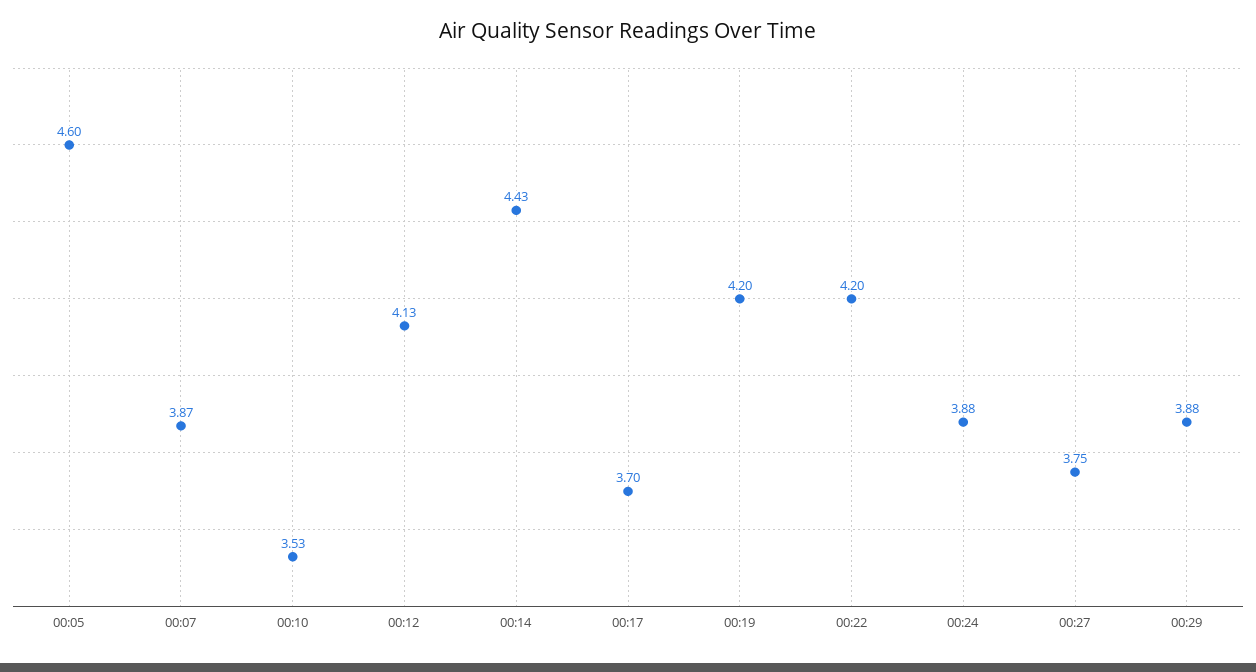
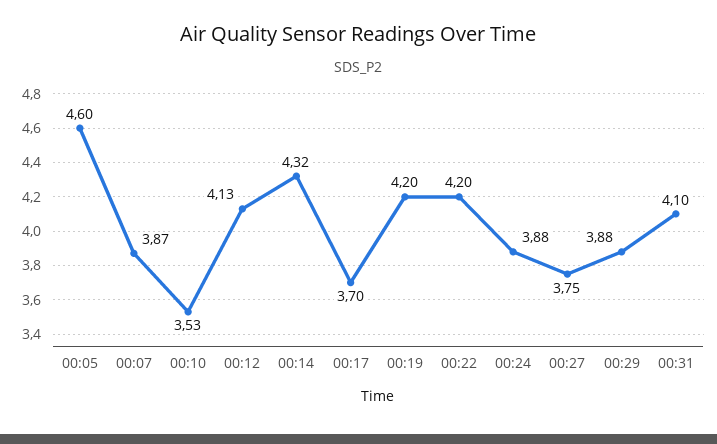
00:14: 4.43 -> 4.32
00:31: none -> 4.1

